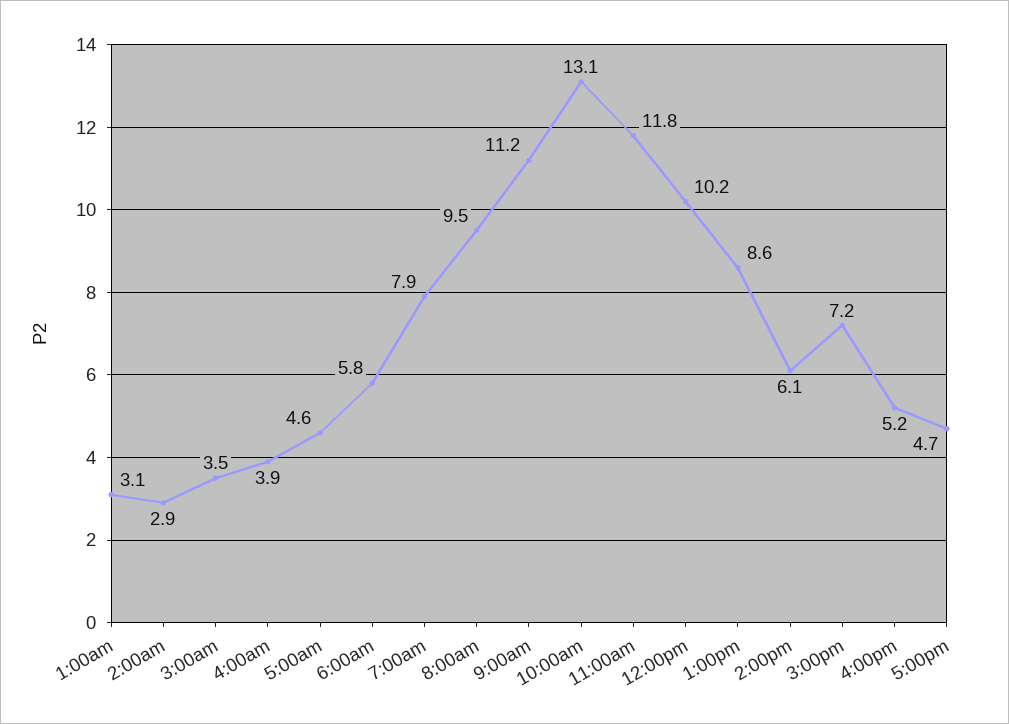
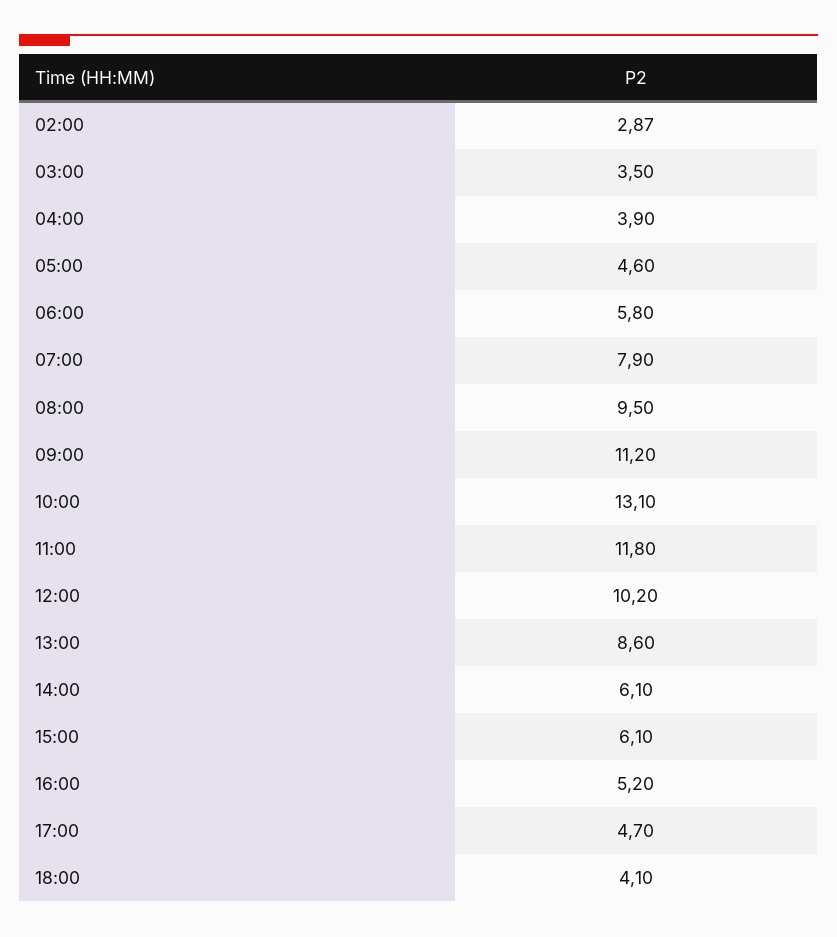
1:00am: 3.1 -> none
3:00pm: 7.2 -> 6.1
18:00: none -> 4.1

